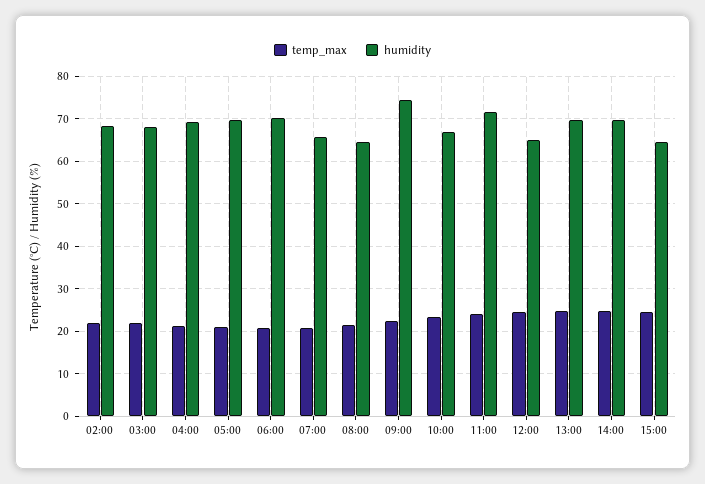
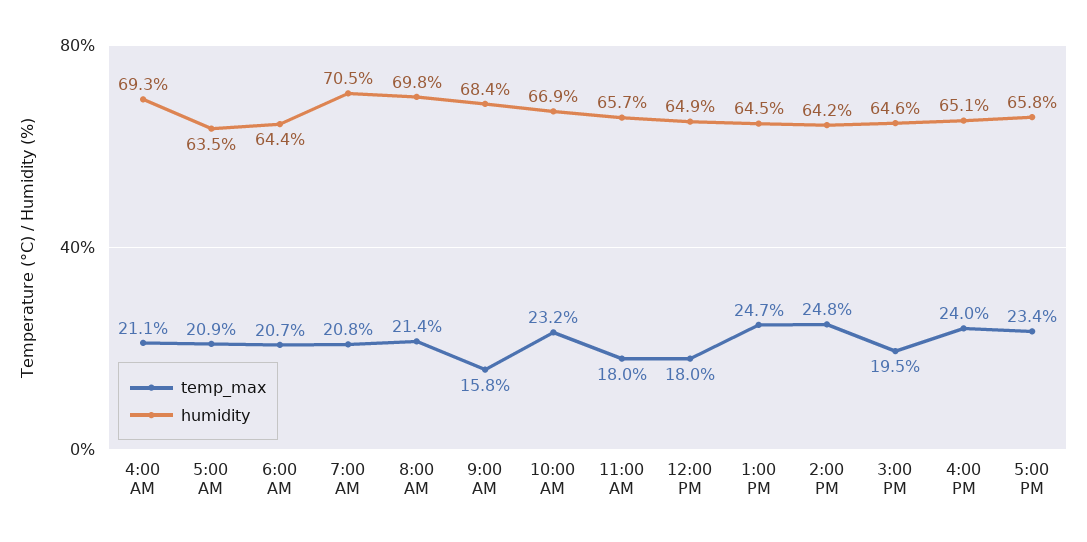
temp_max, 02:00: 22 -> none
humidity, 02:00: 68 -> none
temp_max, 03:00: 22 -> none
humidity, 03:00: 68 -> none
humidity, 05:00: 70 -> 63.5
humidity, 06:00: 70 -> 64.4
humidity, 07:00: 66 -> 70.5
humidity, 08:00: 64 -> 69.8
temp_max, 09:00: 22 -> 15.8
humidity, 09:00: 74 -> 68.4
temp_max, 11:00: 24 -> 18
humidity, 11:00: 72 -> 65.7
temp_max, 12:00: 24 -> 18
humidity, 13:00: 70 -> 64.5
humidity, 14:00: 70 -> 64.2
temp_max, 15:00: 24 -> 19.5
temp_max, 4:00 PM: none -> 24
humidity, 4:00 PM: none -> 65.1
temp_max, 5:00 PM: none -> 23.4
humidity, 5:00 PM: none -> 65.8

